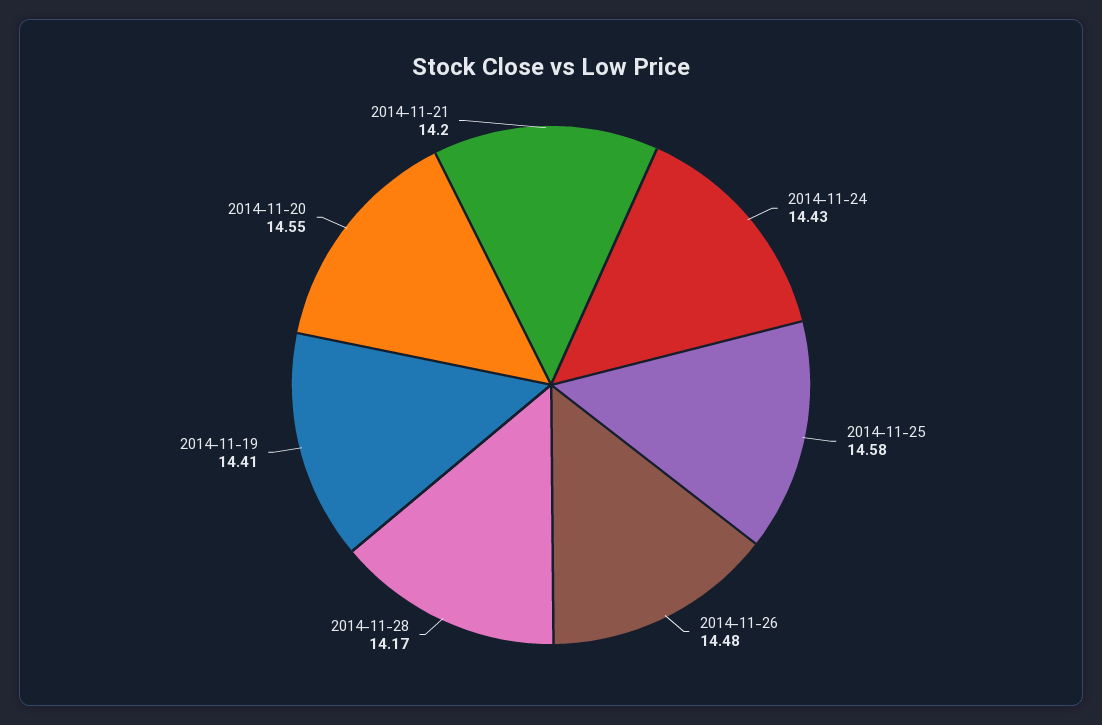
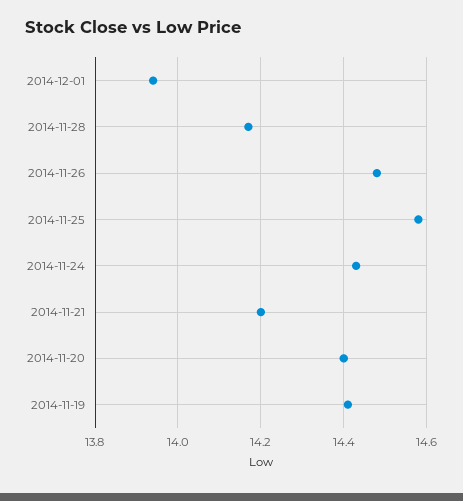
2014-11-20: 14.55 -> 14.4
2014-12-01: none -> 13.95

